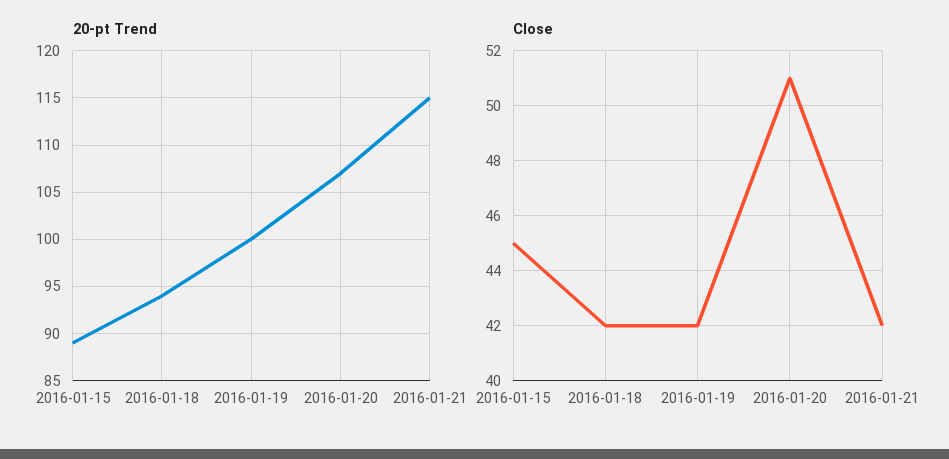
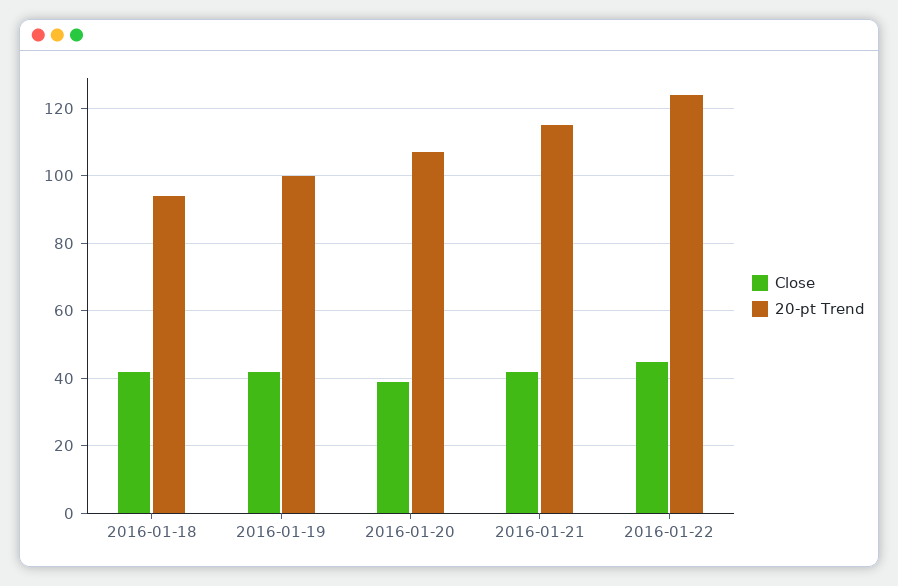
20-pt Trend, 2016-01-15: 89 -> none
Close, 2016-01-15: 45 -> none
Close, 2016-01-20: 51 -> 40
Close, 2016-01-22: none -> 45
20-pt Trend, 2016-01-22: none -> 125

